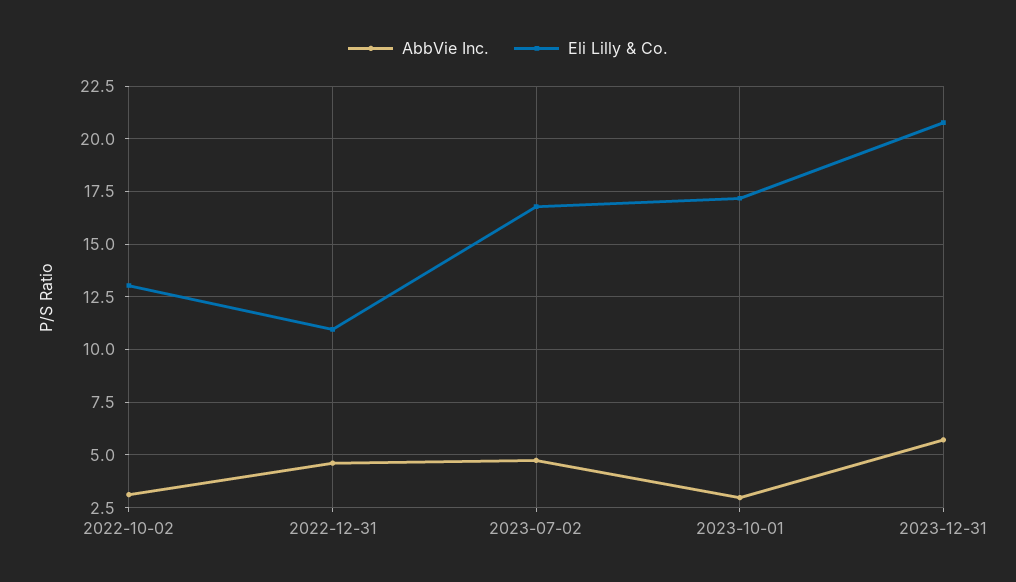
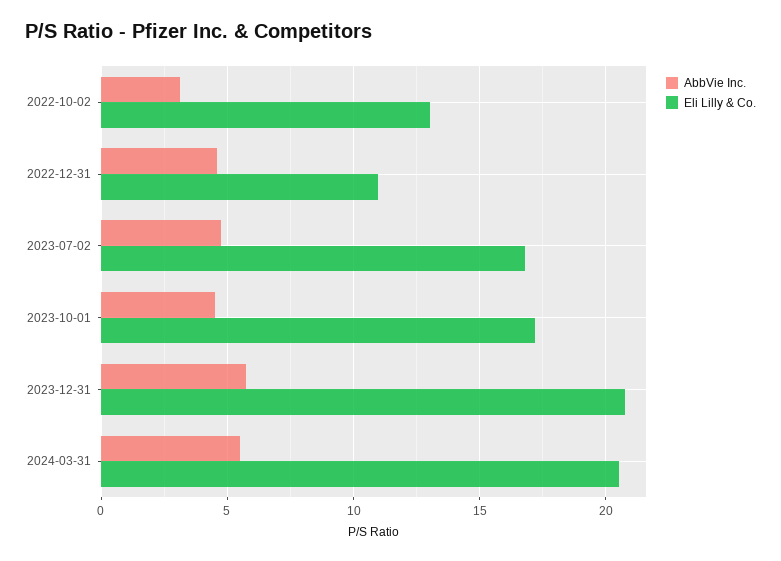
AbbVie Inc., 2023-10-01: 3 -> 4.5
AbbVie Inc., 2024-03-31: none -> 5.5
Eli Lilly & Co., 2024-03-31: none -> 20.5

